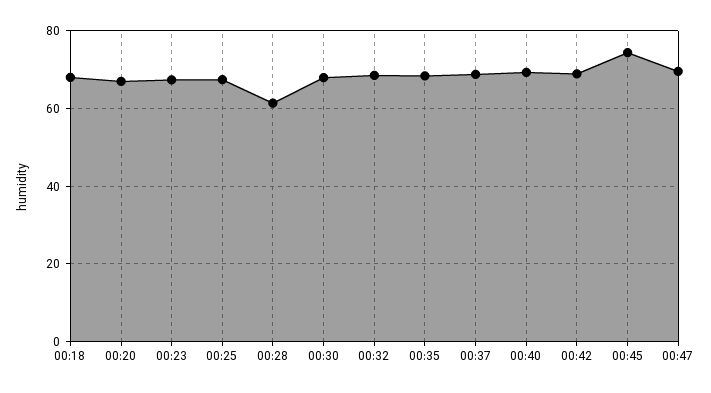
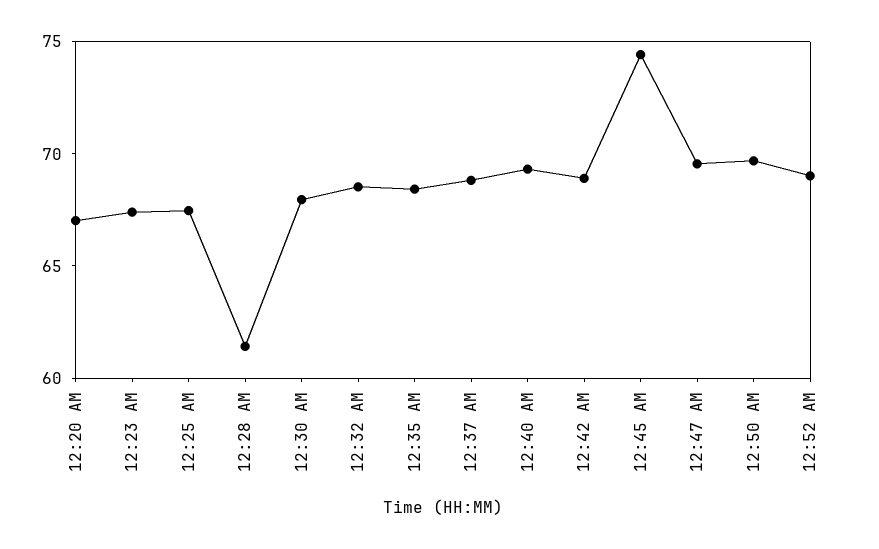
00:18: 68 -> none
12:50 AM: none -> 70
12:52 AM: none -> 69

